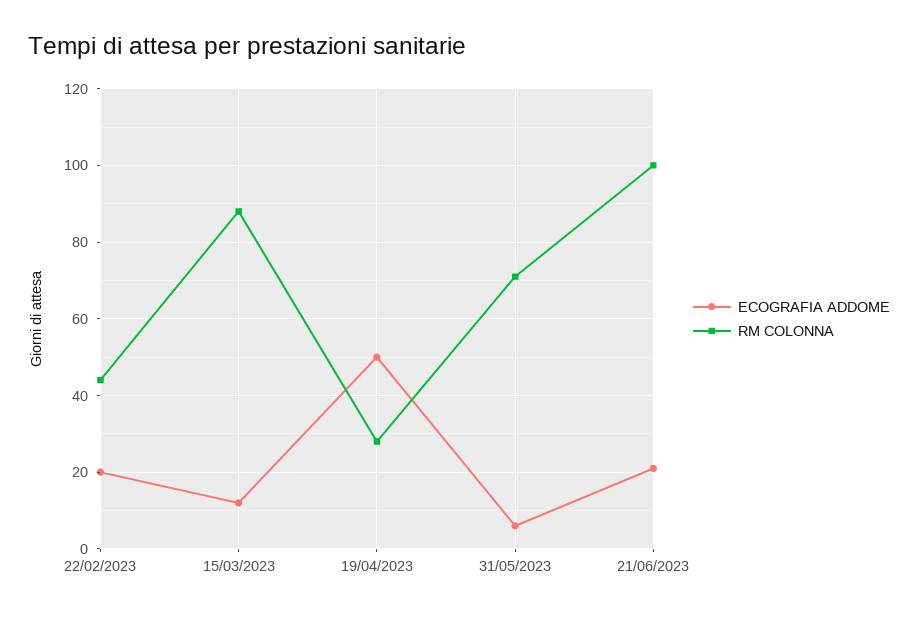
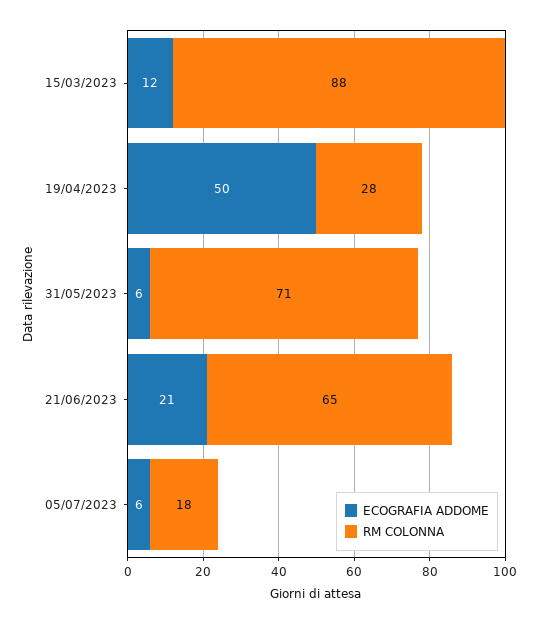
ECOGRAFIA ADDOME, 22/02/2023: 20 -> none
RM COLONNA, 22/02/2023: 45 -> none
RM COLONNA, 21/06/2023: 100 -> 65
ECOGRAFIA ADDOME, 05/07/2023: none -> 6
RM COLONNA, 05/07/2023: none -> 18

